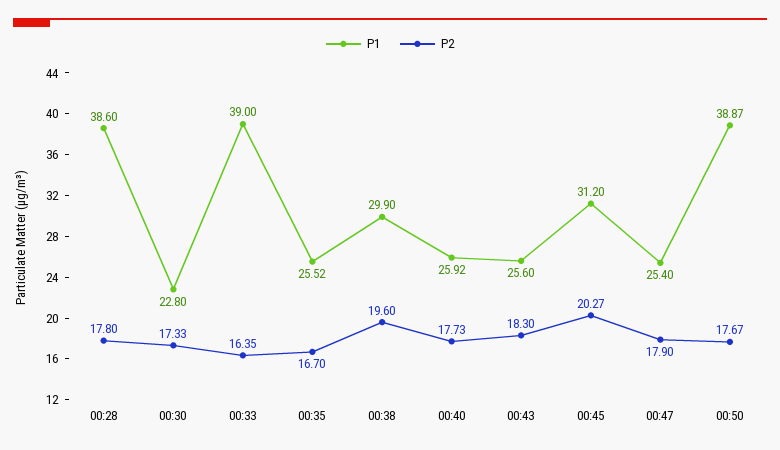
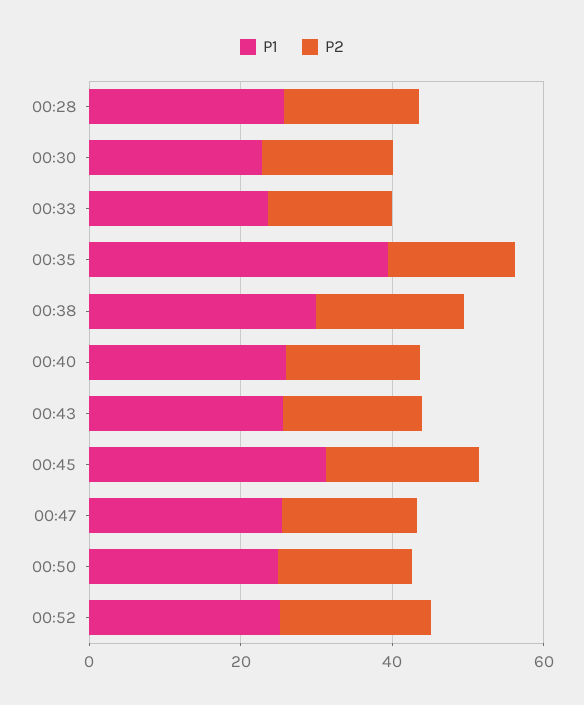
P1, 00:28: 38.6 -> 25
P1, 00:33: 39 -> 25
P1, 00:35: 25.52 -> 40
P1, 00:50: 38.87 -> 25
P1, 00:52: none -> 25
P2, 00:52: none -> 20

